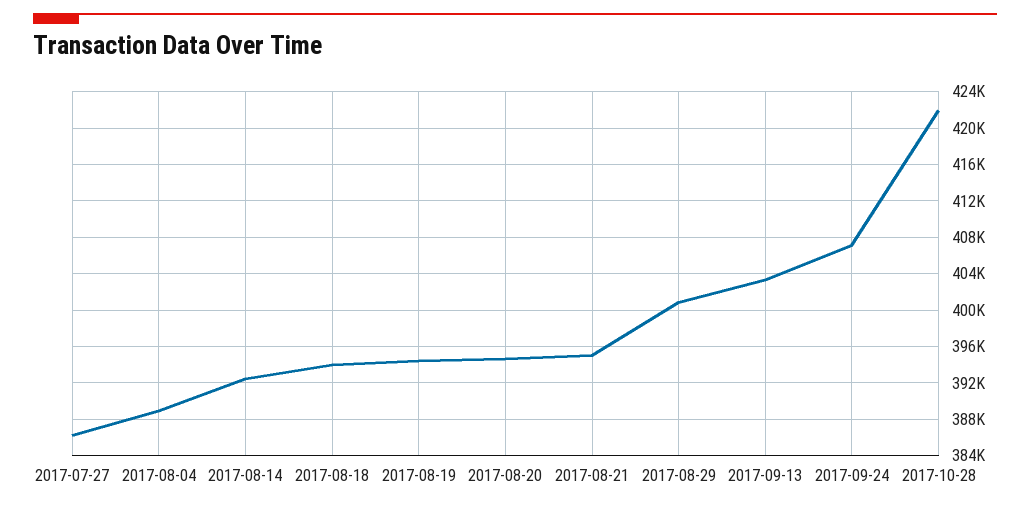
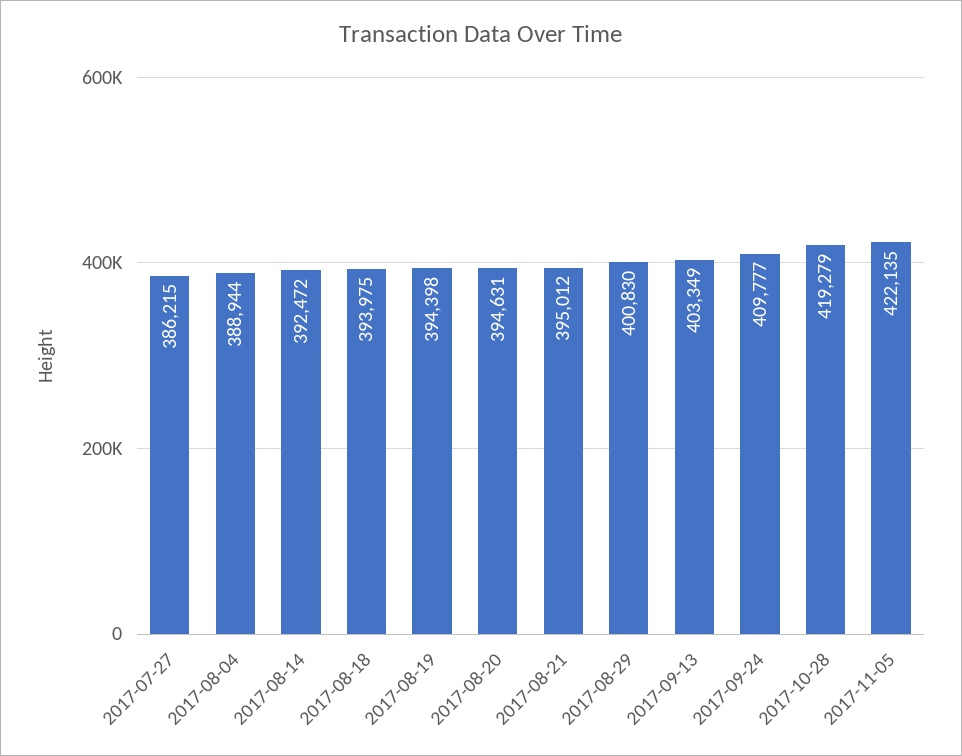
2017-09-24: 407000 -> 409777
2017-10-28: 422000 -> 419279
2017-11-05: none -> 422135

